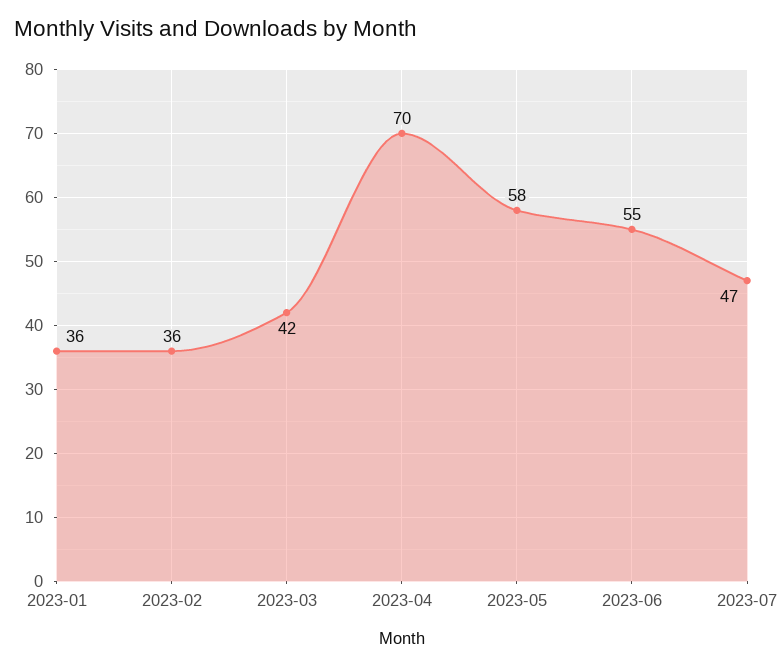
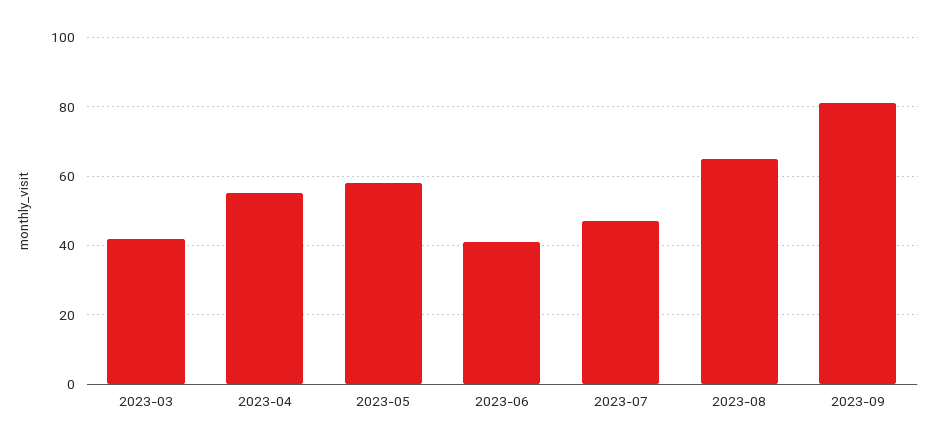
2023-01: 36 -> none
2023-02: 36 -> none
2023-04: 70 -> 55
2023-06: 55 -> 40
2023-08: none -> 65
2023-09: none -> 80

